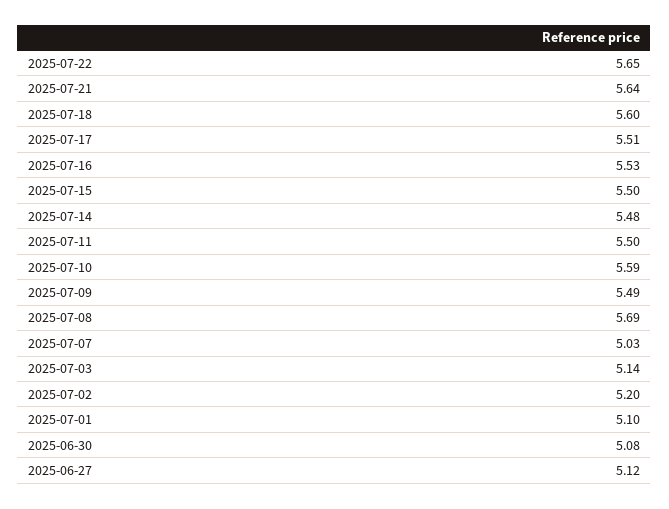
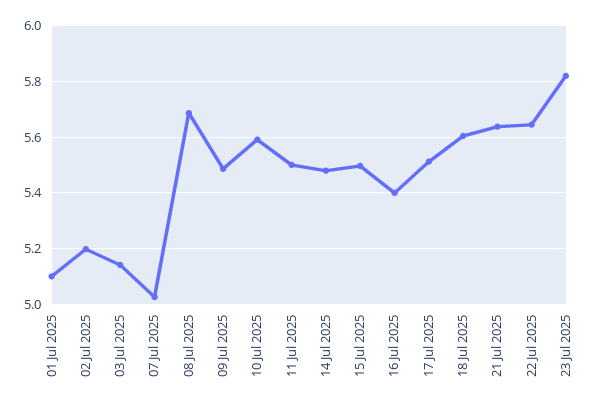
2025-07-16: 5.53 -> 5.4
2025-06-30: 5.08 -> none
2025-06-27: 5.12 -> none
23 Jul 2025: none -> 5.825

